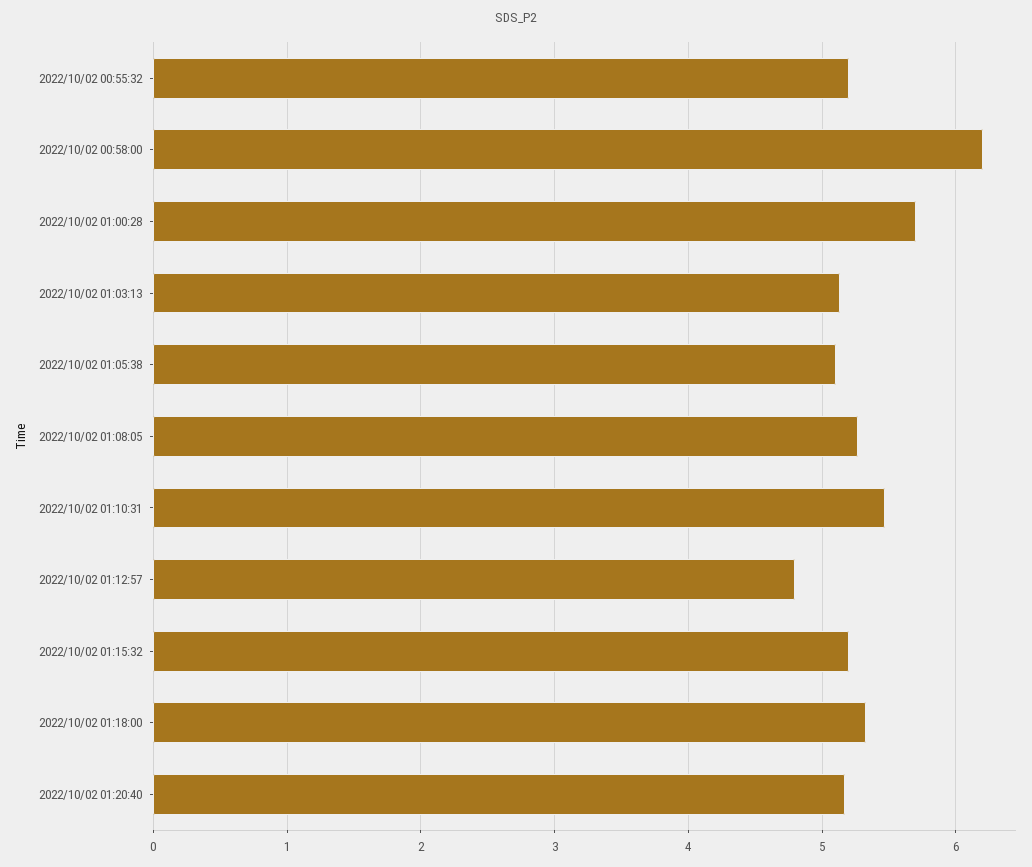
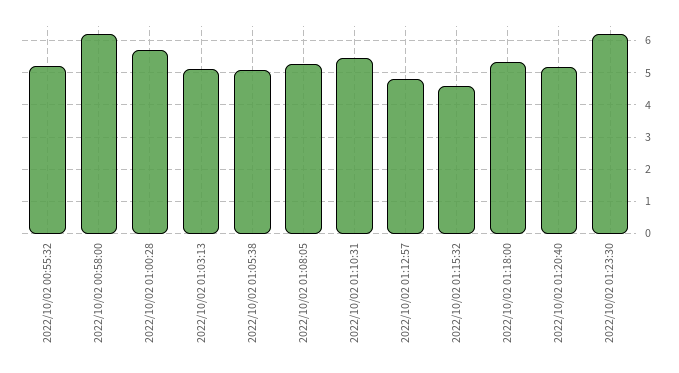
2022/10/02 01:15:32: 5.2 -> 4.6
2022/10/02 01:23:30: none -> 6.2

